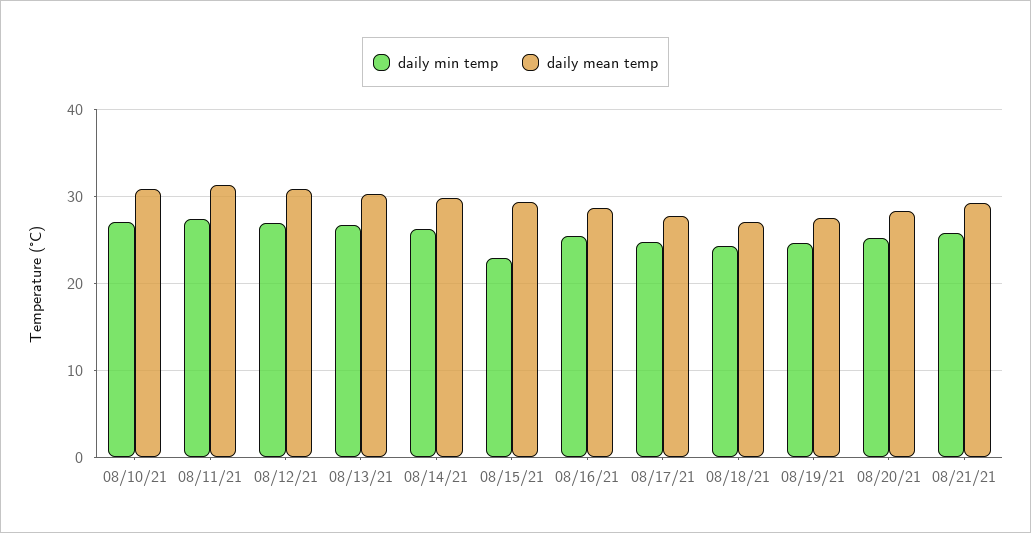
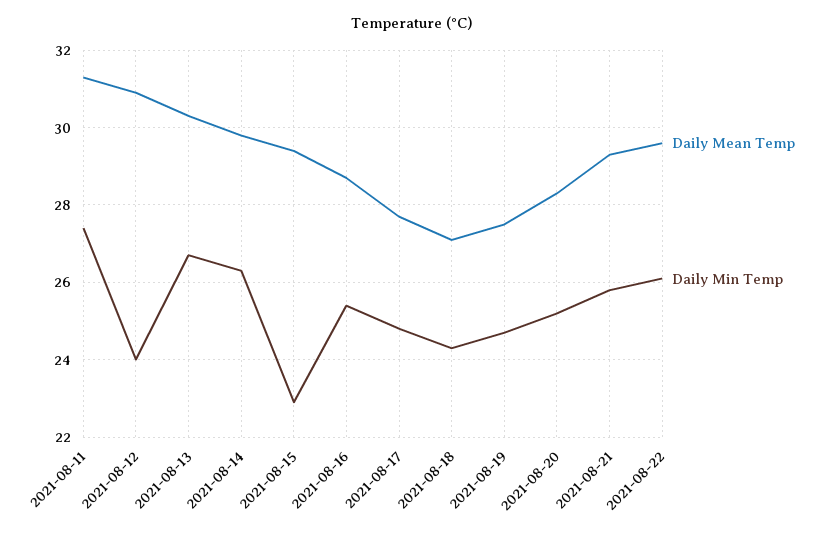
daily min temp, 08/10/21: 27 -> none
daily mean temp, 08/10/21: 31 -> none
daily min temp, 08/12/21: 27 -> 24
daily mean temp, 2021-08-22: none -> 29.5
daily min temp, 2021-08-22: none -> 26

